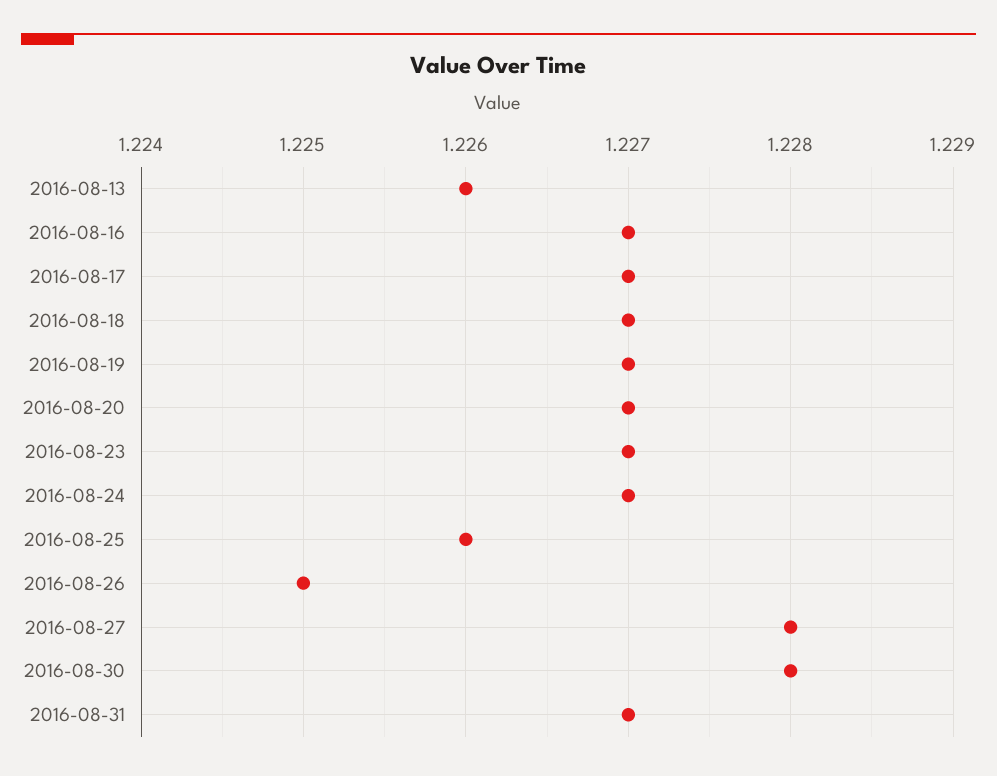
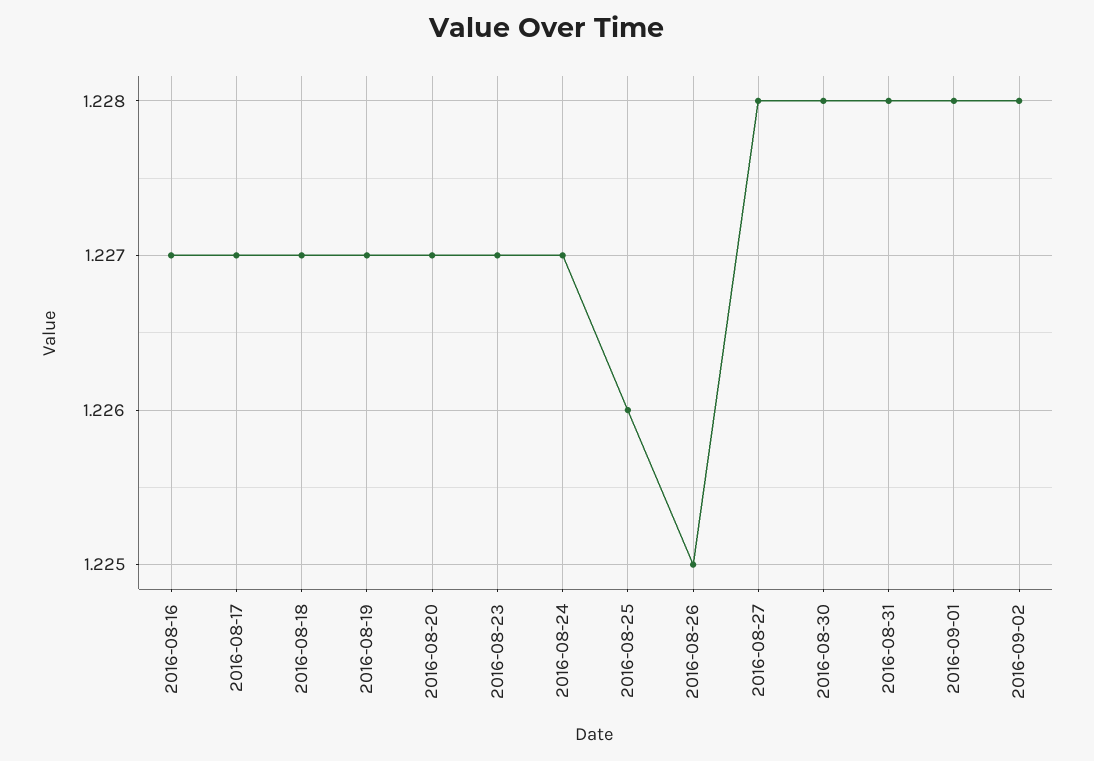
2016-08-13: 1.226 -> none
2016-08-31: 1.227 -> 1.228
2016-09-01: none -> 1.228
2016-09-02: none -> 1.228

